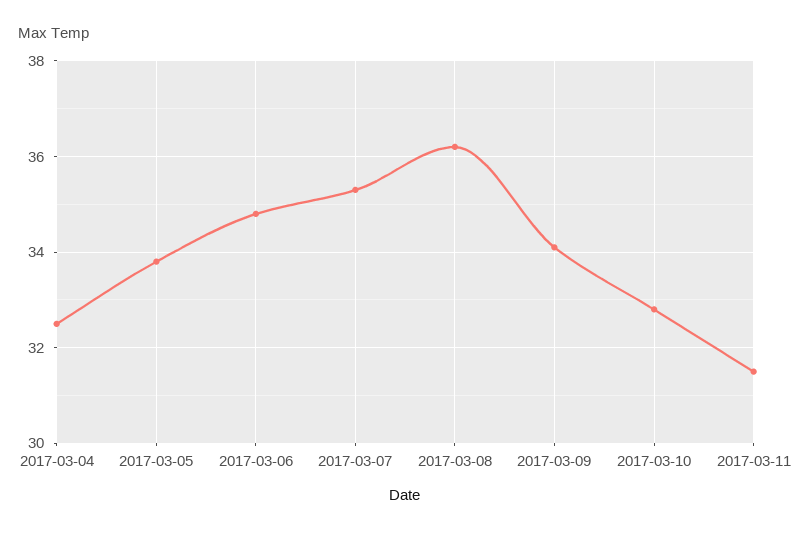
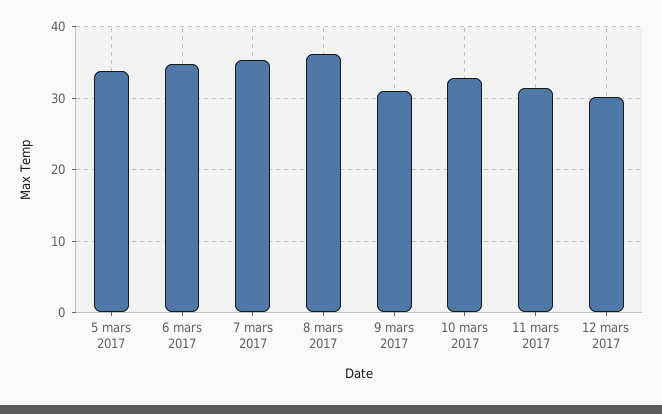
2017-03-04: 32.5 -> none
2017-03-09: 34 -> 31
12 mars 2017: none -> 30

